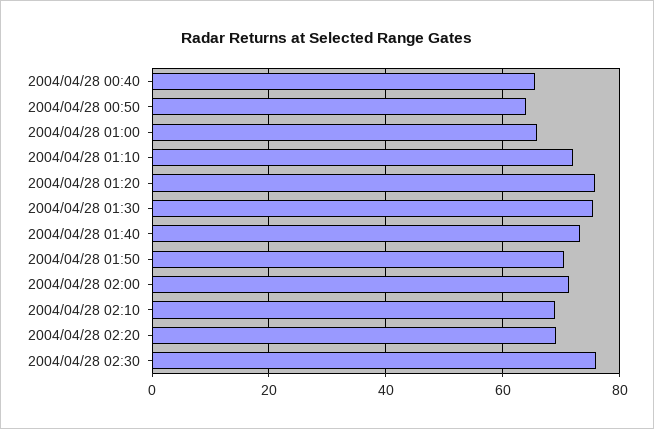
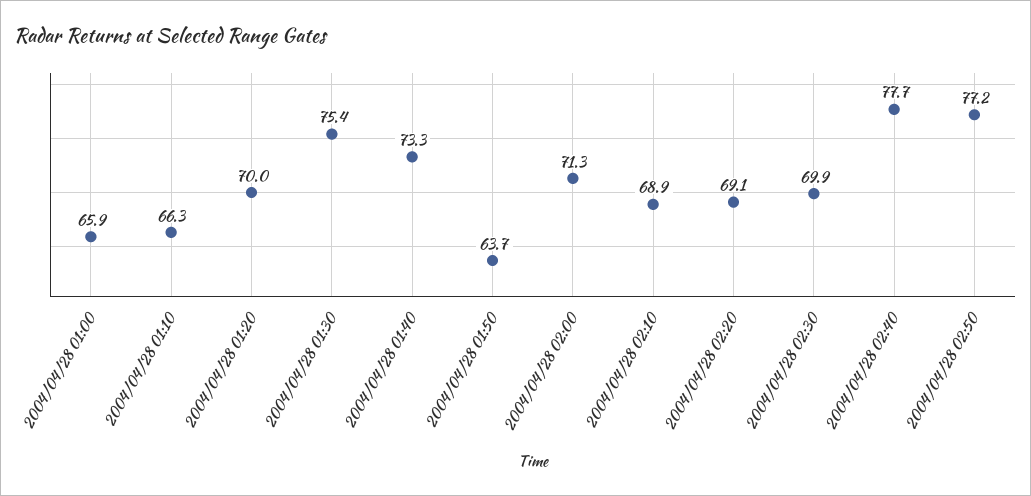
2004/04/28 00:40: 66 -> none
2004/04/28 00:50: 64 -> none
2004/04/28 01:10: 72 -> 66.3
2004/04/28 01:20: 76 -> 70
2004/04/28 01:50: 70 -> 63.7
2004/04/28 02:30: 76 -> 69.9
2004/04/28 02:40: none -> 77.7
2004/04/28 02:50: none -> 77.2

